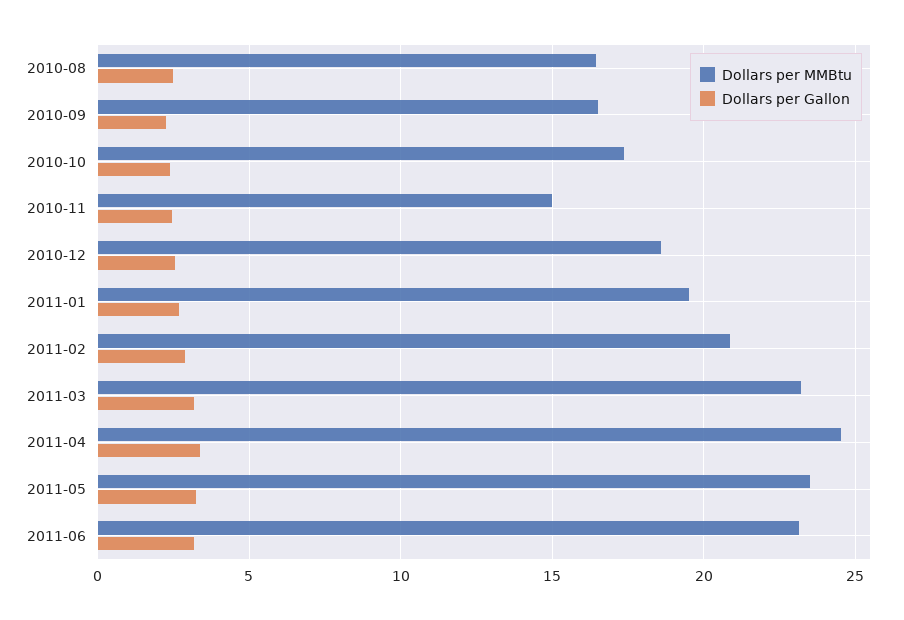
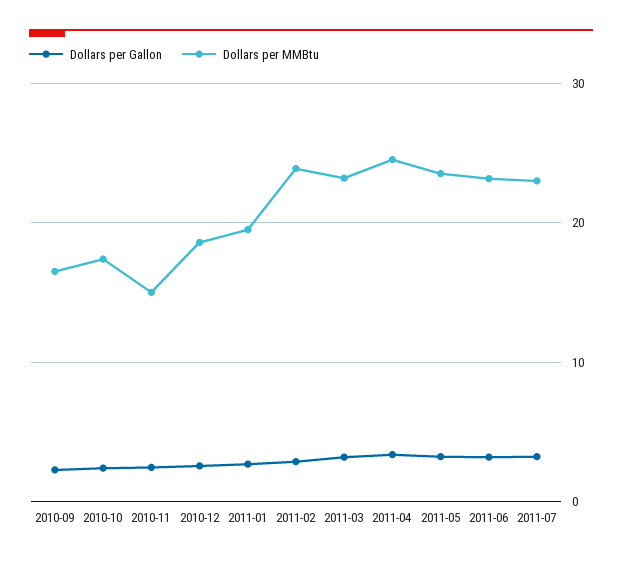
Dollars per MMBtu, 2010-08: 16.5 -> none
Dollars per Gallon, 2010-08: 2.5 -> none
Dollars per MMBtu, 2011-02: 21 -> 24
Dollars per Gallon, 2011-07: none -> 3
Dollars per MMBtu, 2011-07: none -> 23

